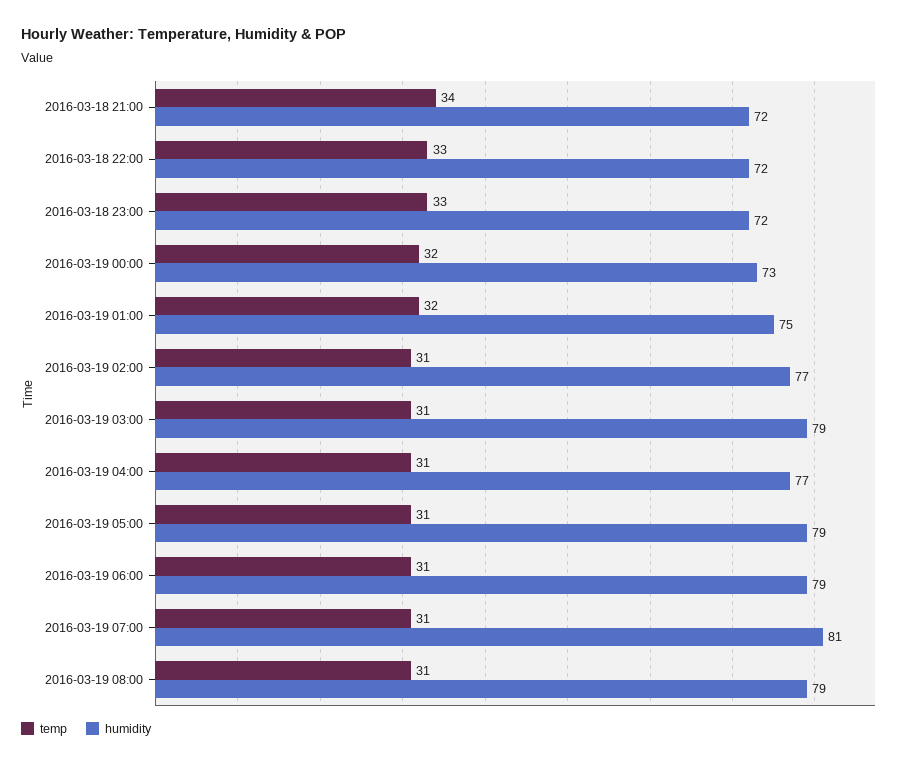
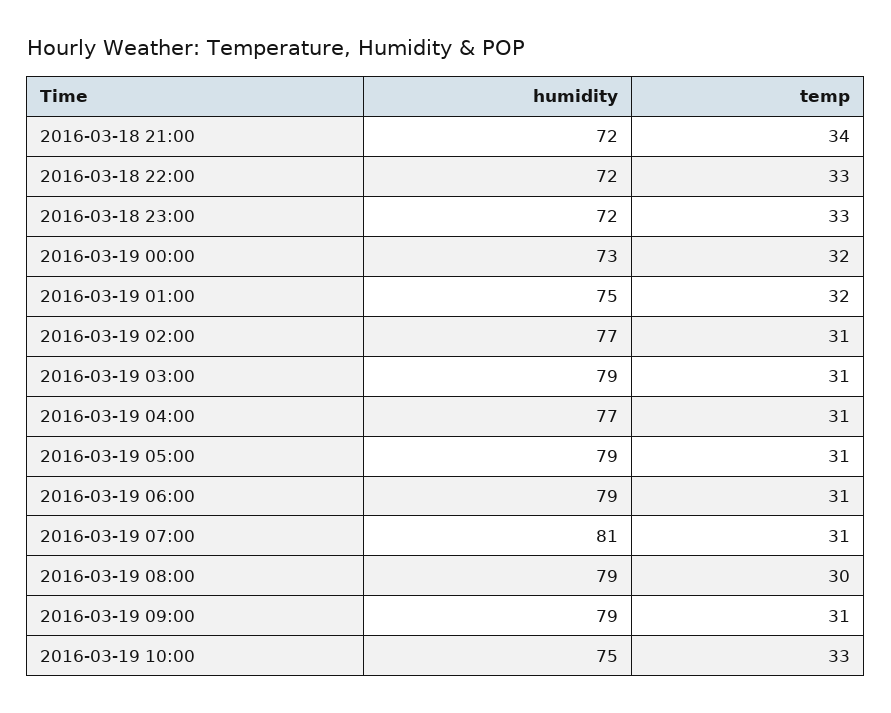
temp, 2016-03-19 08:00: 31 -> 30
humidity, 2016-03-19 09:00: none -> 79
temp, 2016-03-19 09:00: none -> 31
humidity, 2016-03-19 10:00: none -> 75
temp, 2016-03-19 10:00: none -> 33

